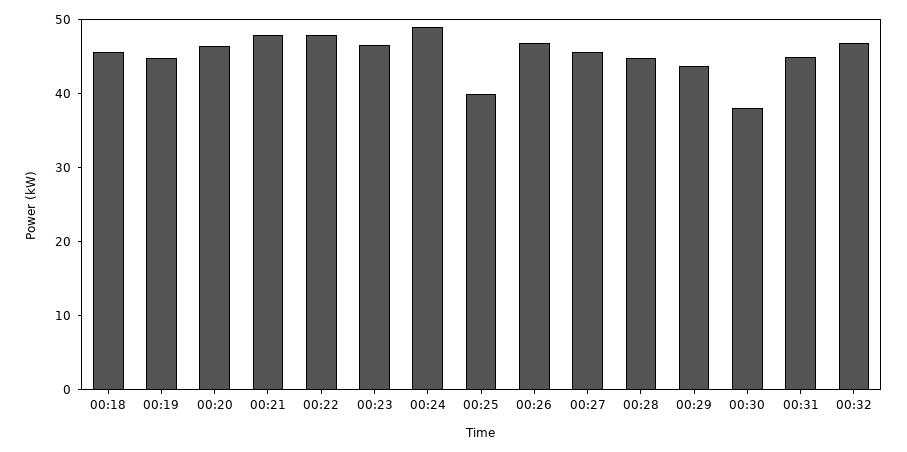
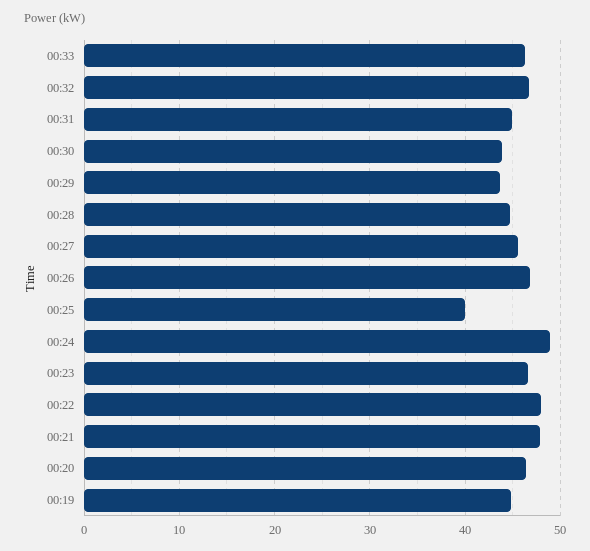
00:18: 46 -> none
00:30: 38 -> 44
00:33: none -> 46

